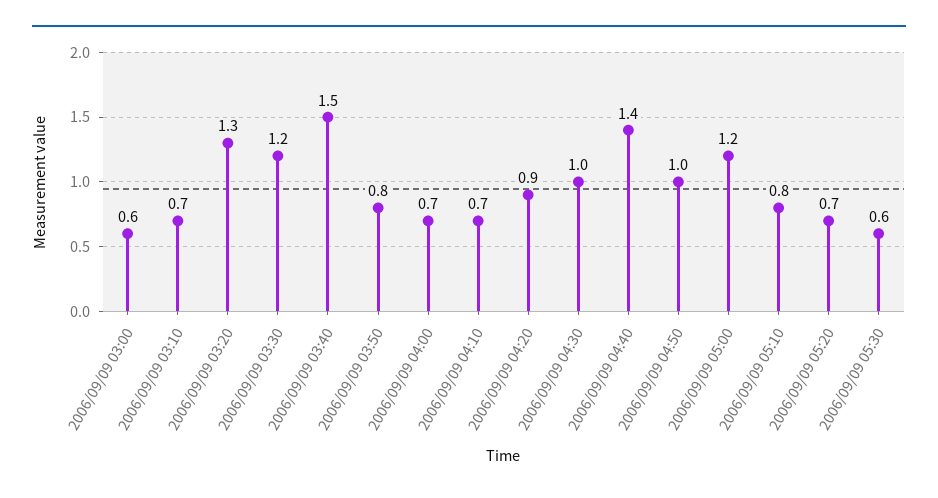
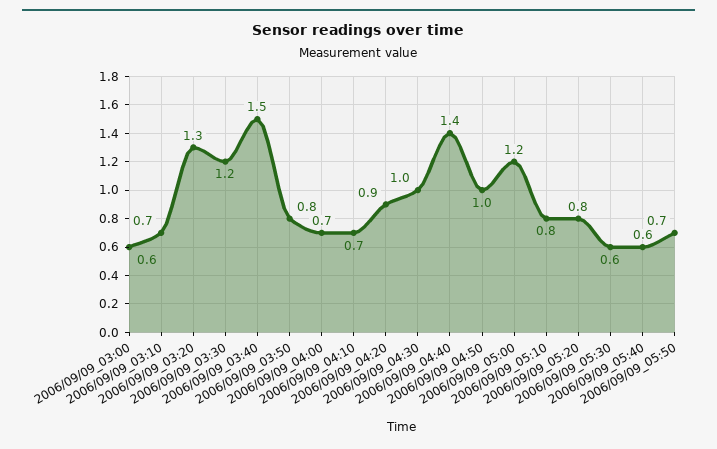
2006/09/09 05:20: 0.7 -> 0.8
2006/09/09_05:40: none -> 0.6
2006/09/09_05:50: none -> 0.7

